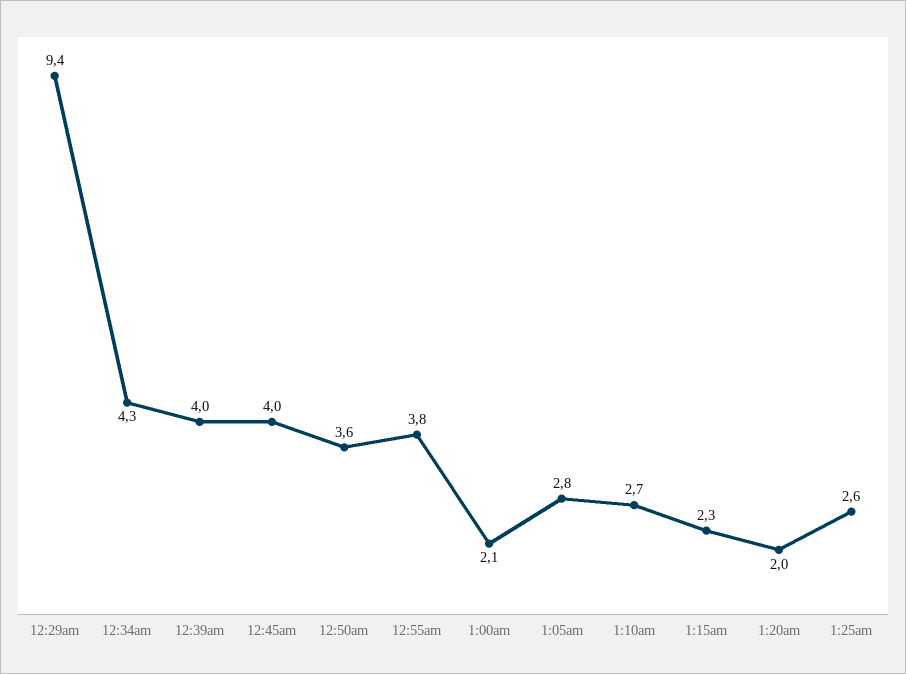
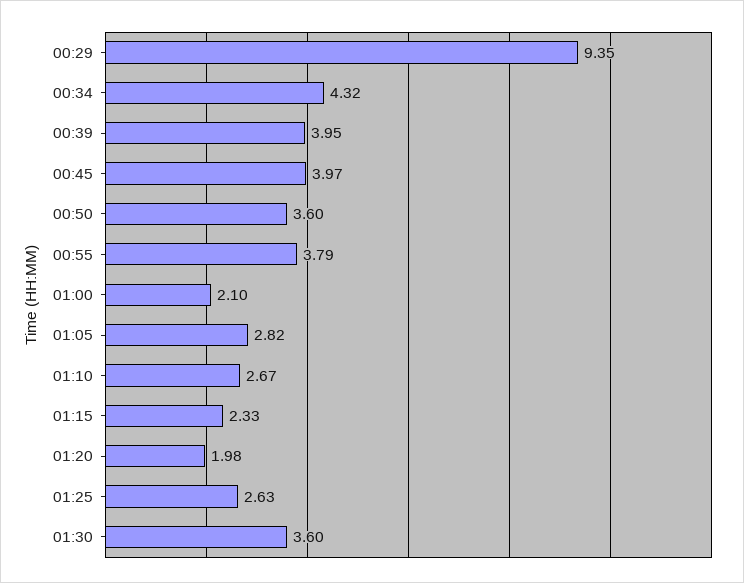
01:30: none -> 3.6

